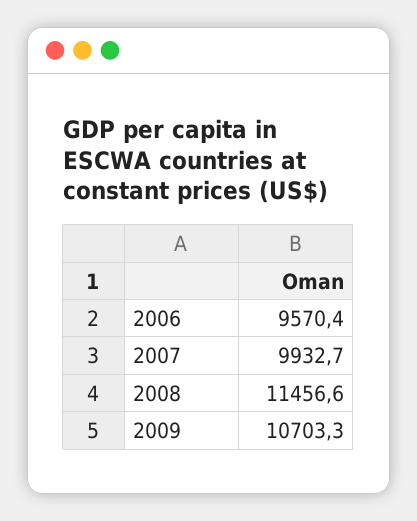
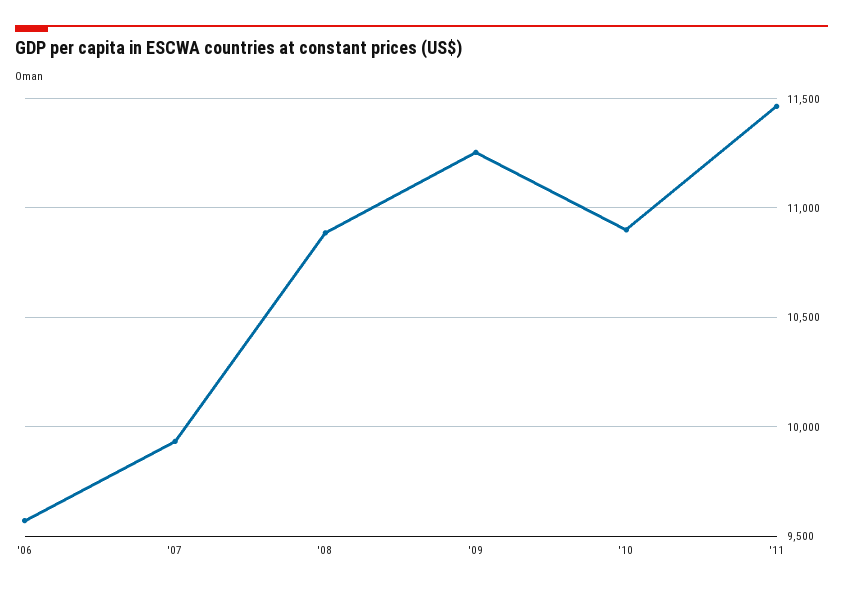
2008: 11456.6 -> 10900
2009: 10703.3 -> 11250
'10: none -> 10900
'11: none -> 11450

